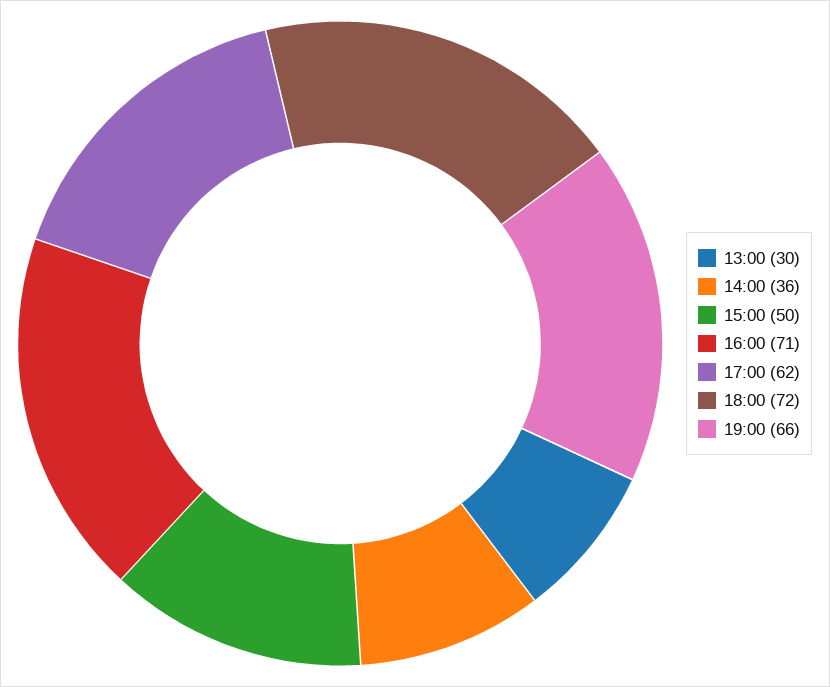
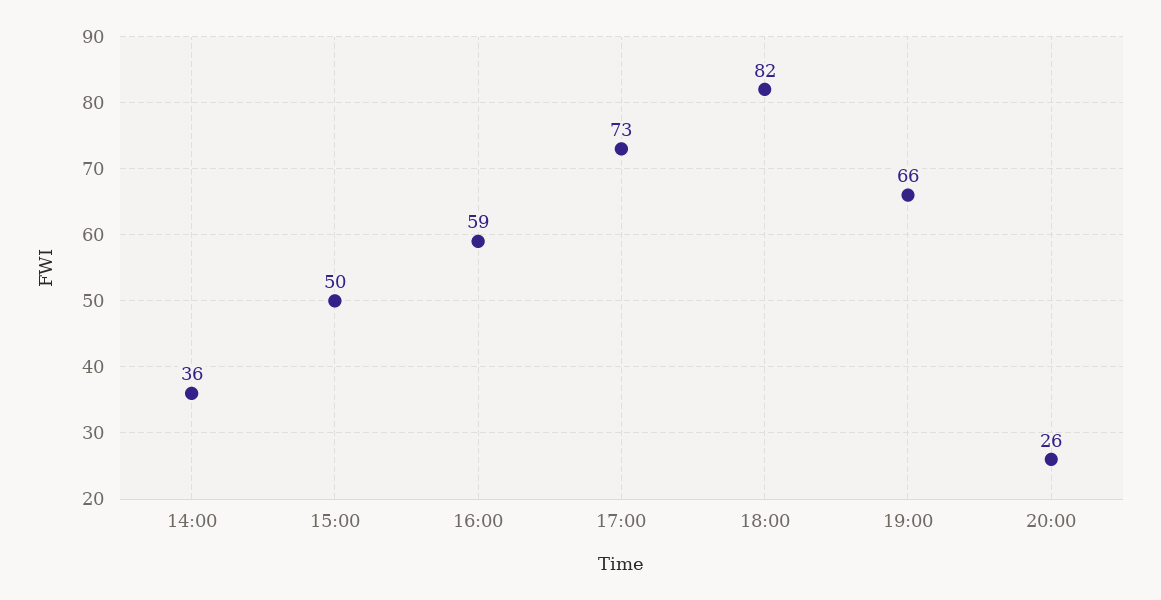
13:00: 30 -> none
16:00: 71 -> 59
17:00: 62 -> 73
18:00: 72 -> 82
20:00: none -> 26

